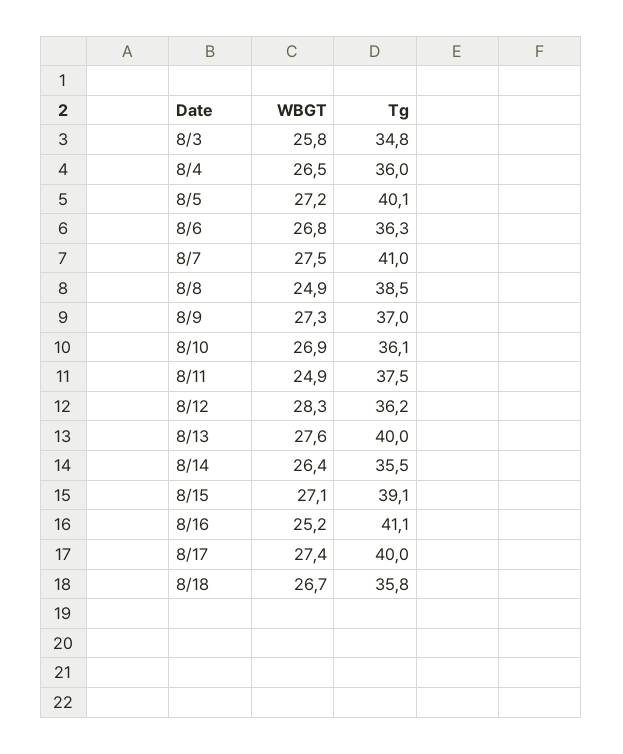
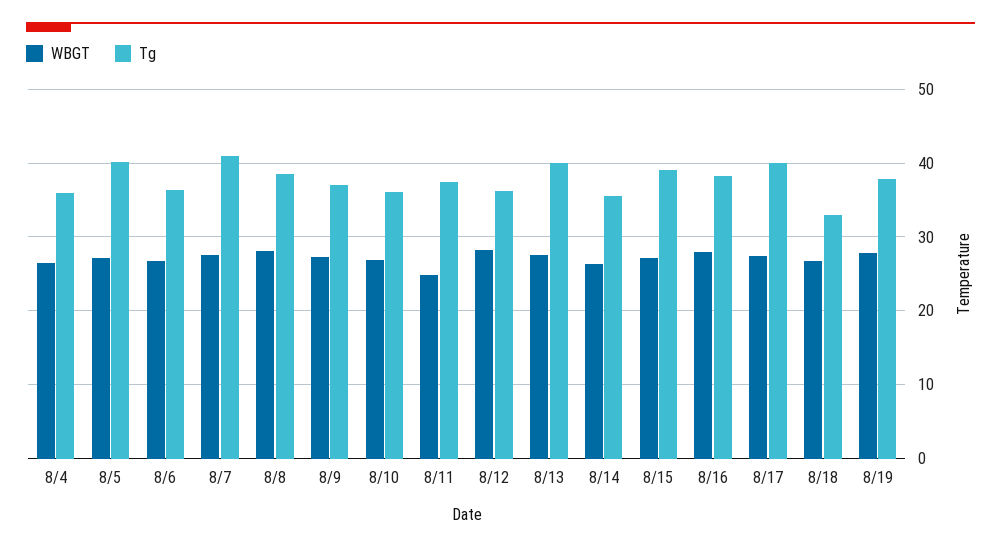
WBGT, 8/3: 25.8 -> none
Tg, 8/3: 34.8 -> none
WBGT, 8/8: 24.9 -> 28
WBGT, 8/16: 25.2 -> 28
Tg, 8/16: 41.1 -> 38
Tg, 8/18: 35.8 -> 33
WBGT, 8/19: none -> 28
Tg, 8/19: none -> 38

